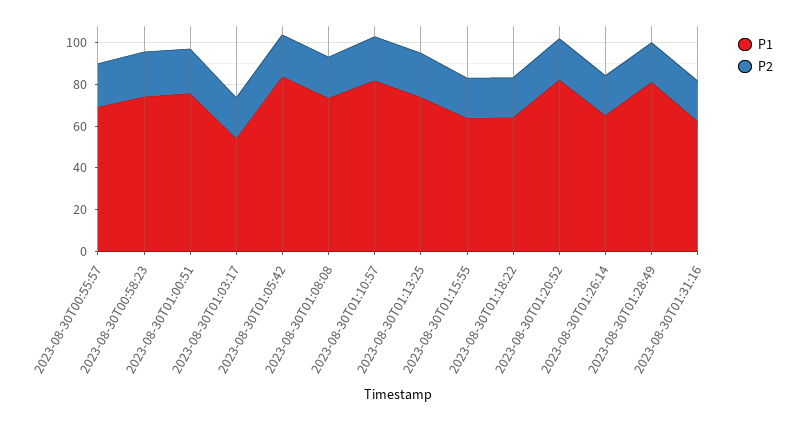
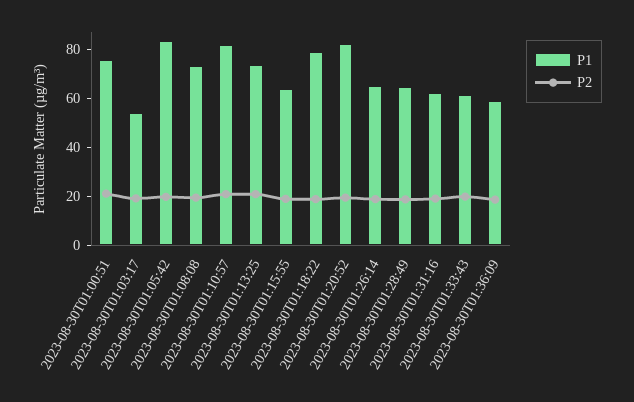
P1, 2023-08-30T00:55:57: 70 -> none
P2, 2023-08-30T00:55:57: 20 -> none
P1, 2023-08-30T00:58:23: 75 -> none
P2, 2023-08-30T00:58:23: 20 -> none
P1, 2023-08-30T01:18:22: 65 -> 80
P1, 2023-08-30T01:28:49: 80 -> 65
P1, 2023-08-30T01:33:43: none -> 60
P2, 2023-08-30T01:33:43: none -> 20
P1, 2023-08-30T01:36:09: none -> 60
P2, 2023-08-30T01:36:09: none -> 20

